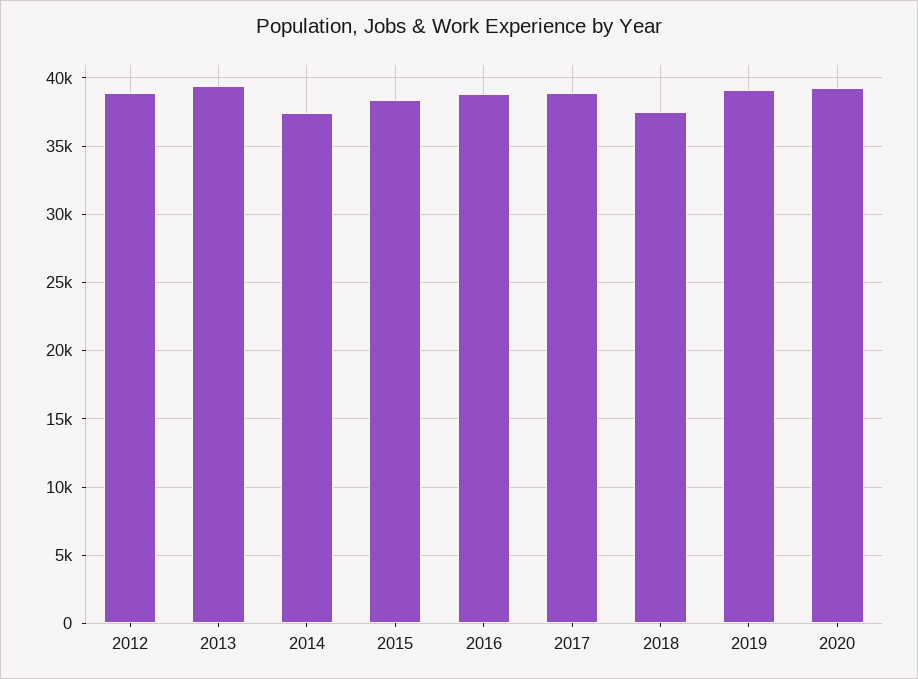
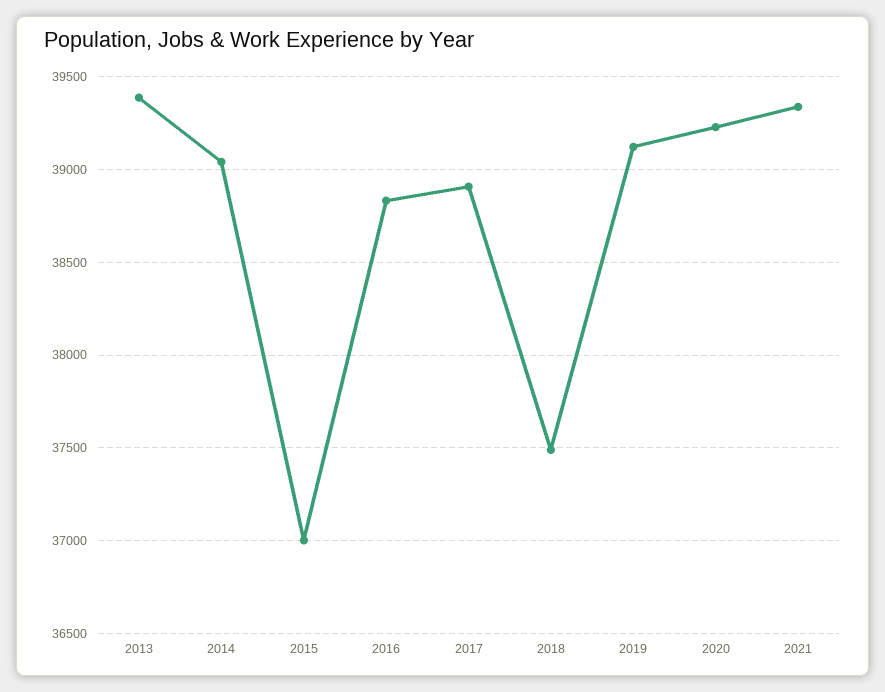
2012: 39000 -> none
2014: 37500 -> 39050
2015: 38500 -> 37000
2021: none -> 39350

